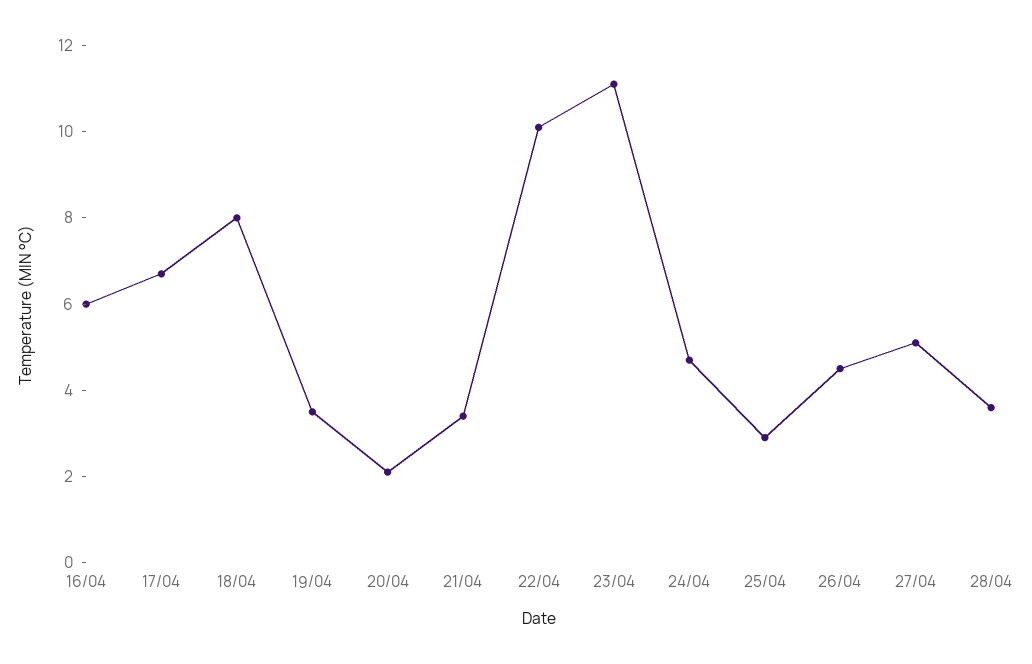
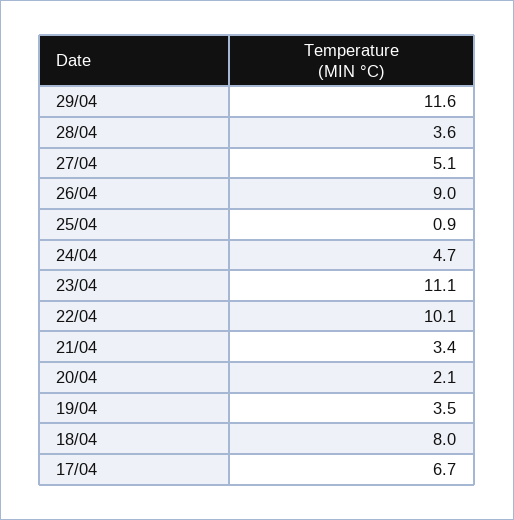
16/04: 6 -> none
25/04: 3 -> 0.9
26/04: 4.5 -> 9
29/04: none -> 11.6

